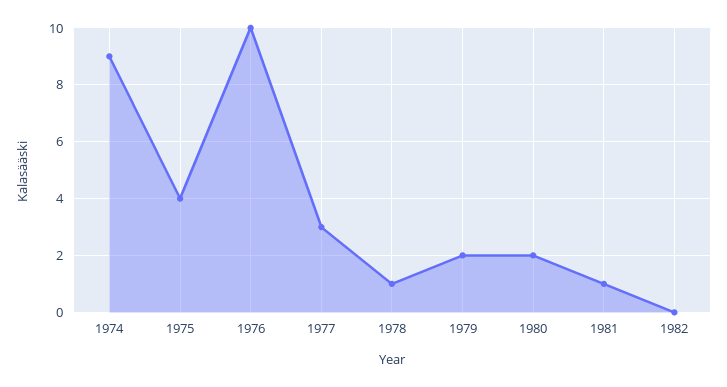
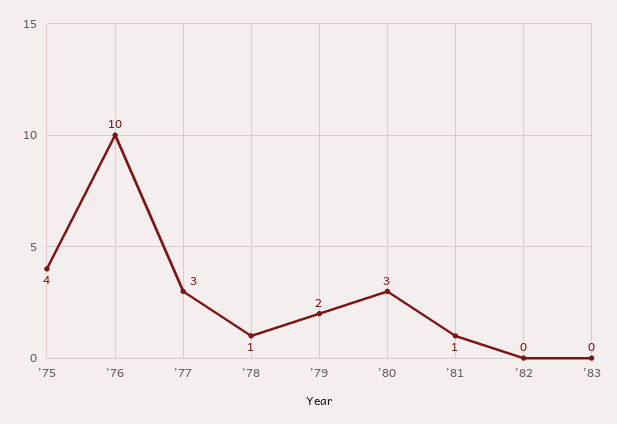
1974: 9 -> none
1980: 2 -> 3
'83: none -> 0

